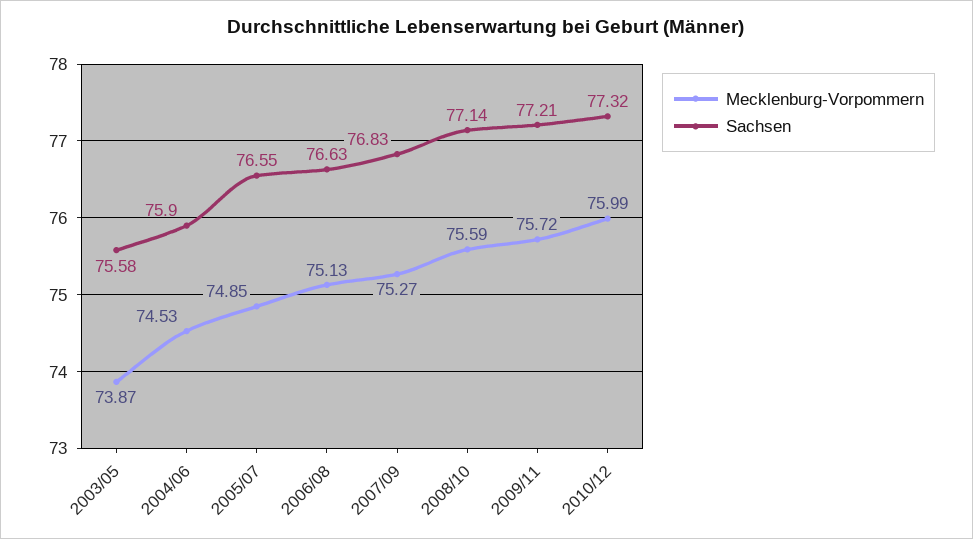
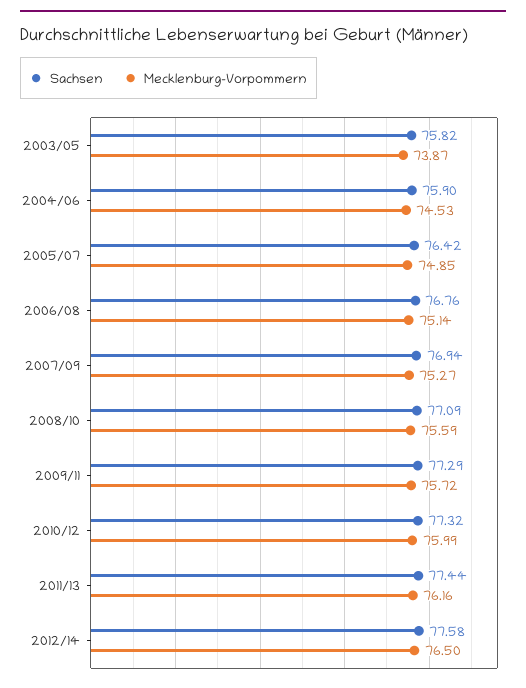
Sachsen, 2003/05: 75.58 -> 75.82
Sachsen, 2005/07: 76.55 -> 76.42
Mecklenburg-Vorpommern, 2006/08: 75.13 -> 75.14
Sachsen, 2006/08: 76.63 -> 76.76
Sachsen, 2007/09: 76.83 -> 76.94
Sachsen, 2008/10: 77.14 -> 77.09
Sachsen, 2009/11: 77.21 -> 77.29
Sachsen, 2011/13: none -> 77.44
Mecklenburg-Vorpommern, 2011/13: none -> 76.16
Sachsen, 2012/14: none -> 77.58
Mecklenburg-Vorpommern, 2012/14: none -> 76.5

